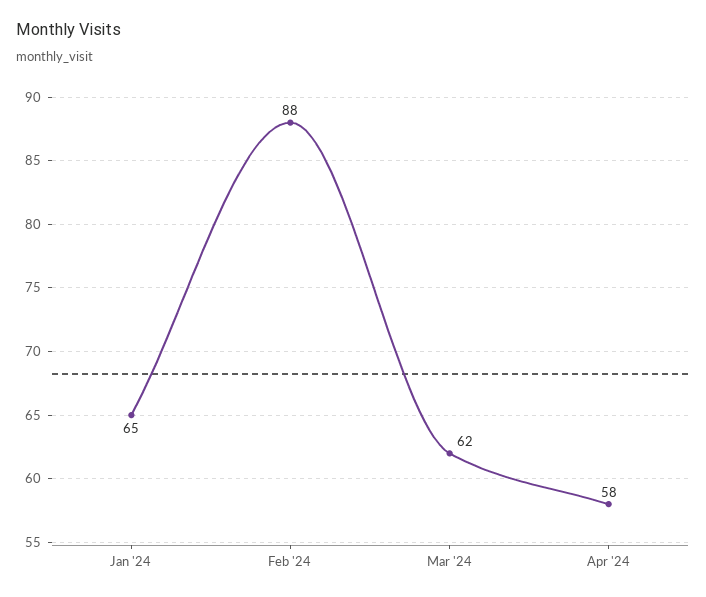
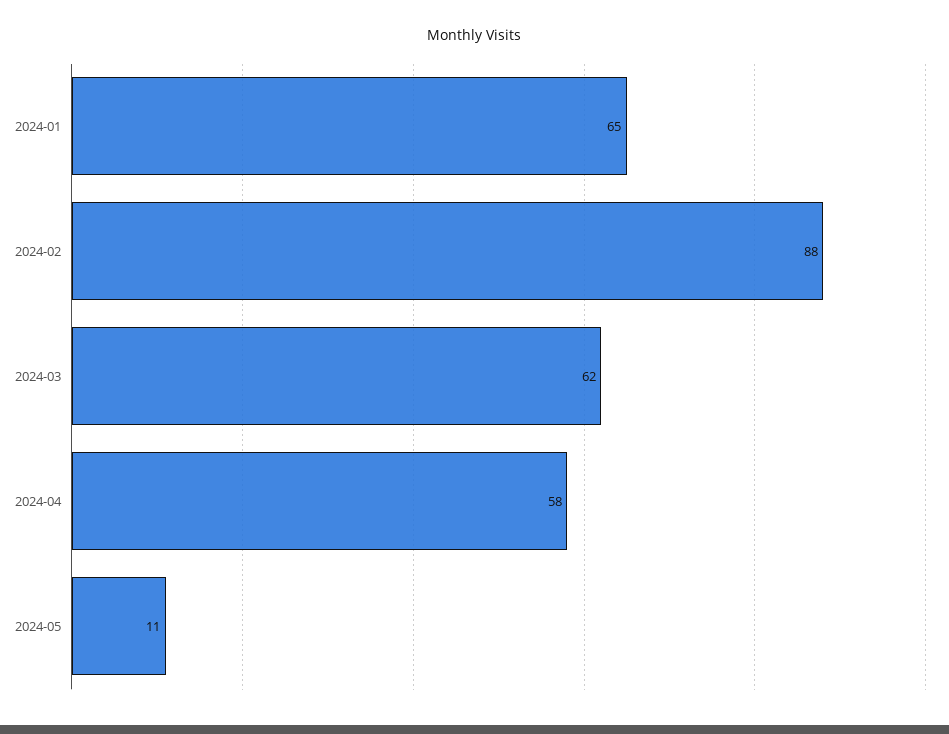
2024-05: none -> 11

